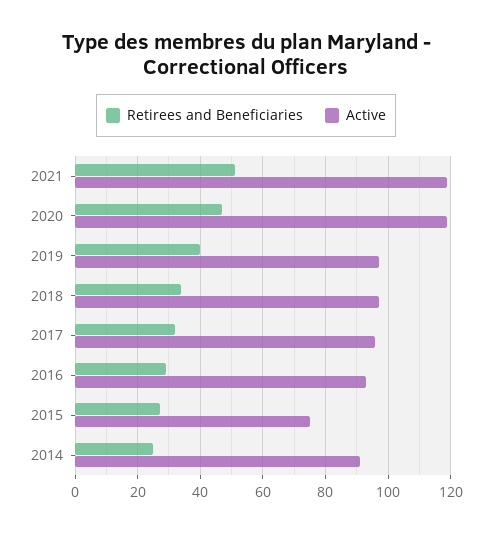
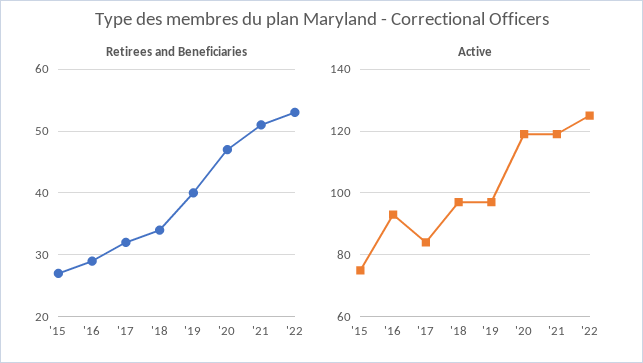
Active, 2017: 95 -> 85
Retirees and Beneficiaries, 2014: 25 -> none
Active, 2014: 90 -> none
Retirees and Beneficiaries, '22: none -> 53
Active, '22: none -> 125

